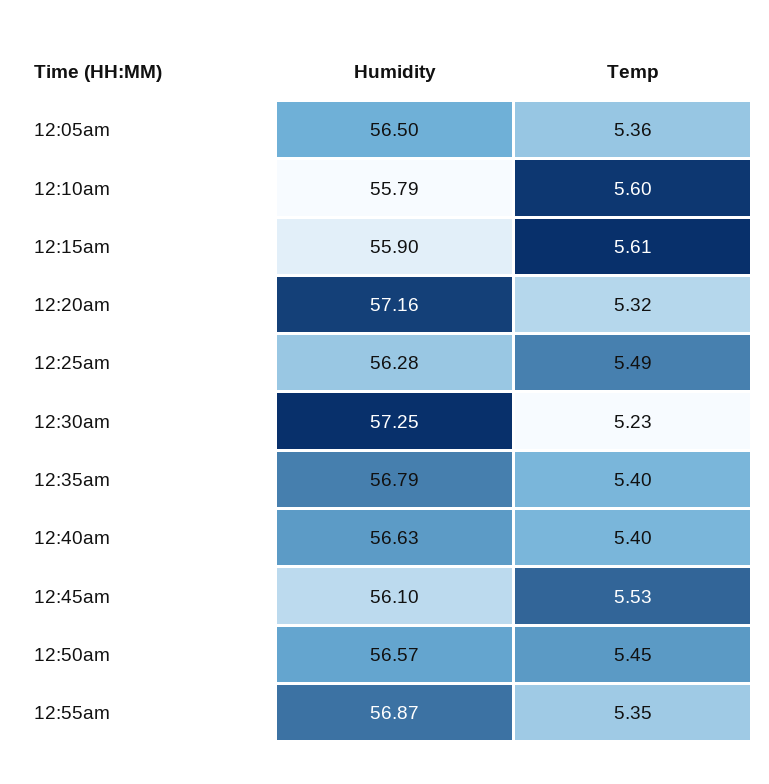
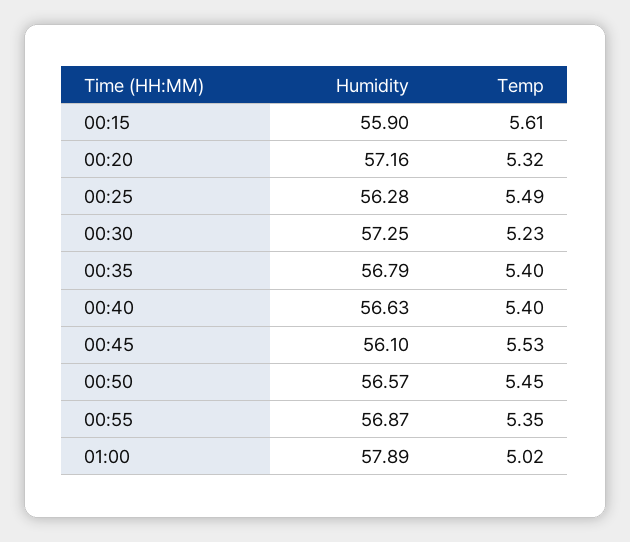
Humidity, 12:05am: 56.5 -> none
Temp, 12:05am: 5.36 -> none
Humidity, 12:10am: 55.79 -> none
Temp, 12:10am: 5.6 -> none
Humidity, 01:00: none -> 57.89
Temp, 01:00: none -> 5.02

